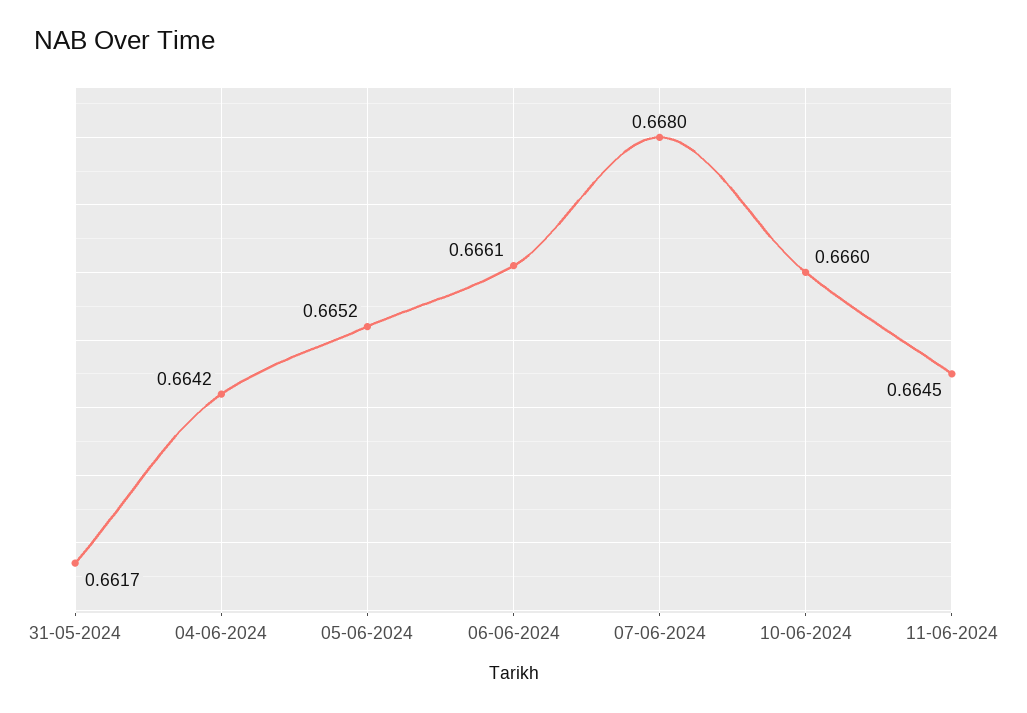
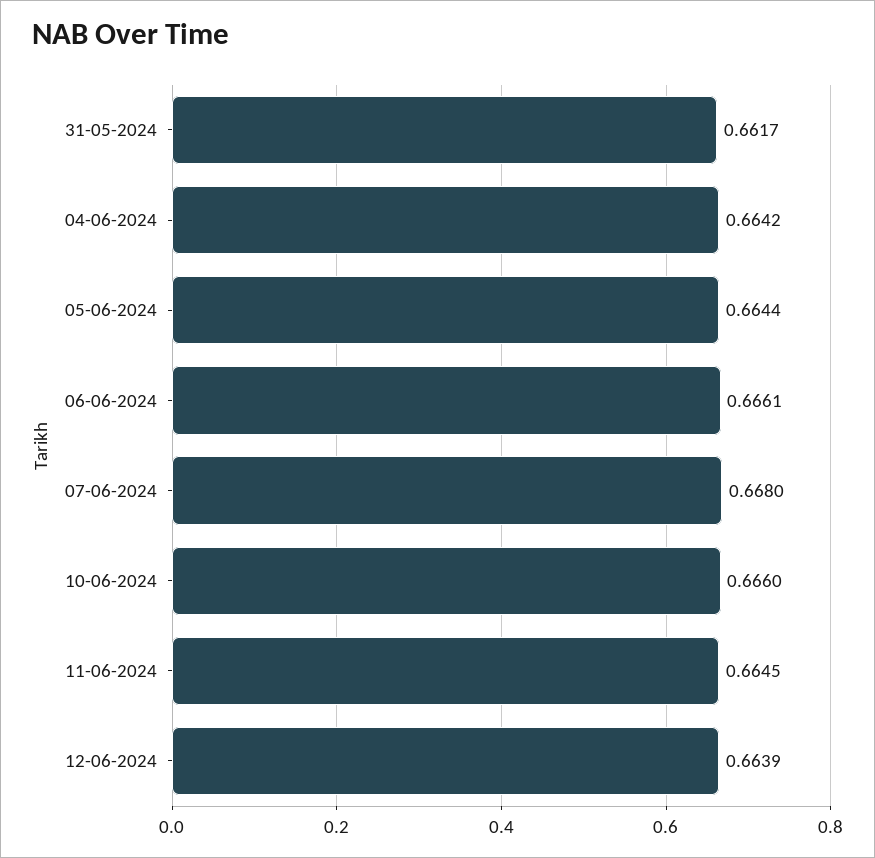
05-06-2024: 0.6652 -> 0.6644
12-06-2024: none -> 0.6639

